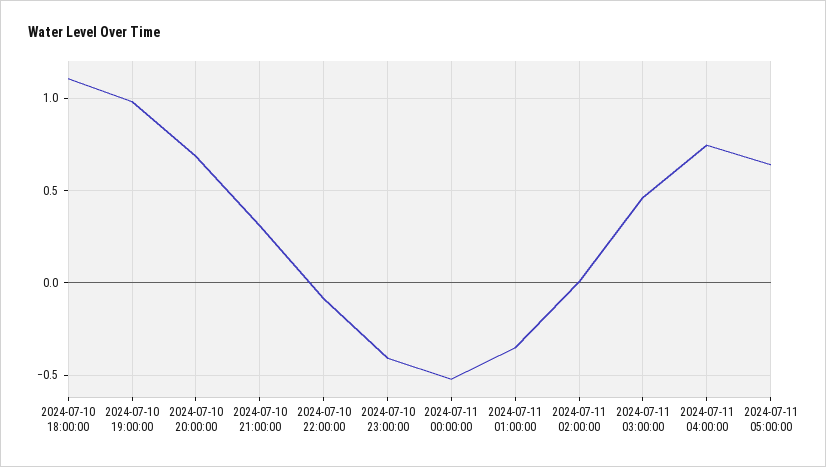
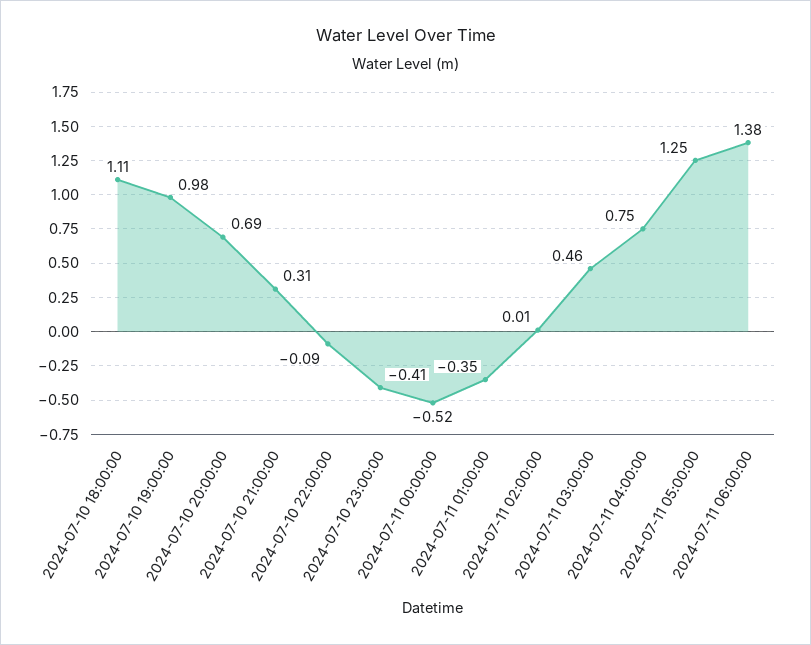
2024-07-11 05:00:00: 0.65 -> 1.25
2024-07-11 06:00:00: none -> 1.38

